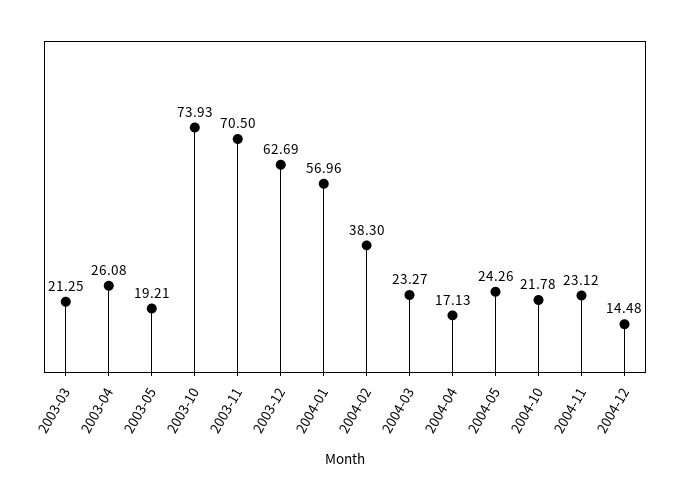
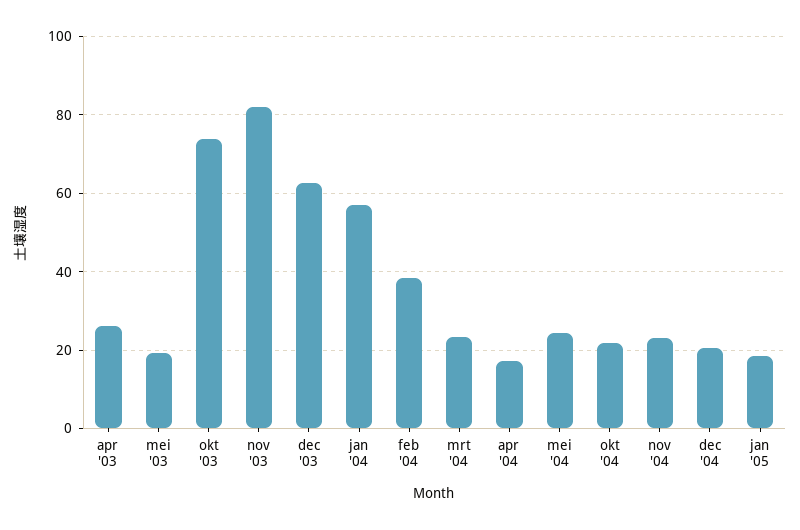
2003-03: 21.25 -> none
2003-11: 70.5 -> 82
2004-12: 14.48 -> 20
jan '05: none -> 18

